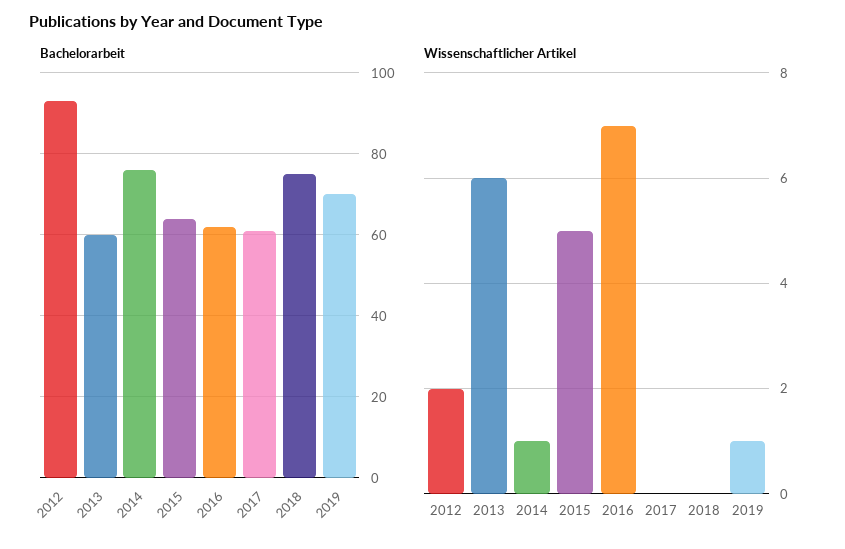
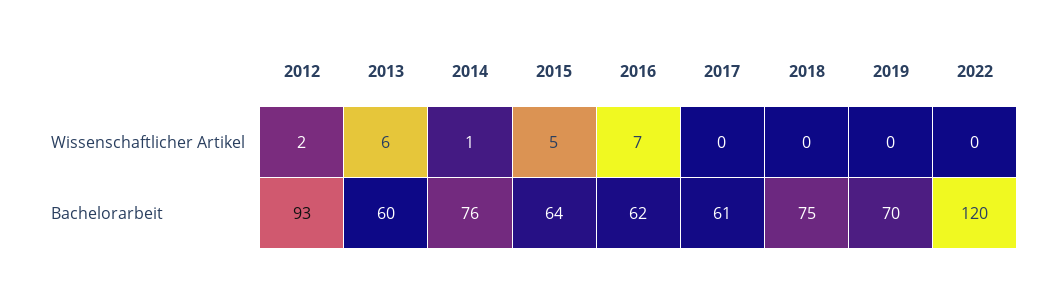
Wissenschaftlicher Artikel, 2019: 1 -> 0
Wissenschaftlicher Artikel, 2022: none -> 0
Bachelorarbeit, 2022: none -> 120

